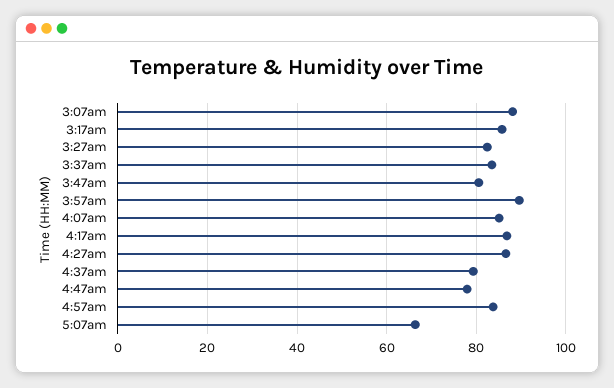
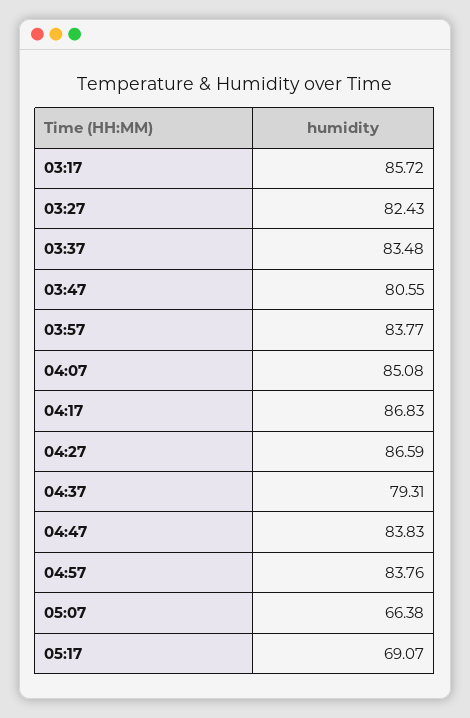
3:07am: 88 -> none
3:57am: 90 -> 83.77
4:47am: 78 -> 83.83
05:17: none -> 69.07

